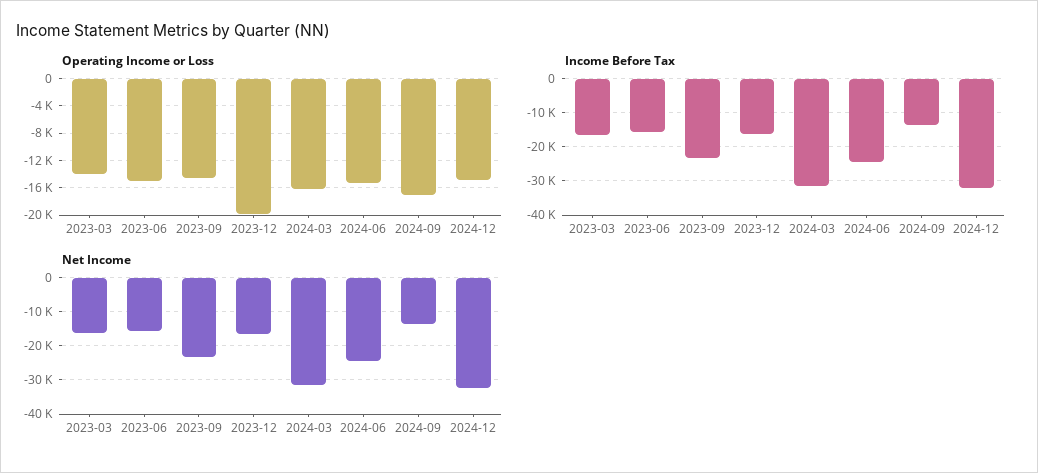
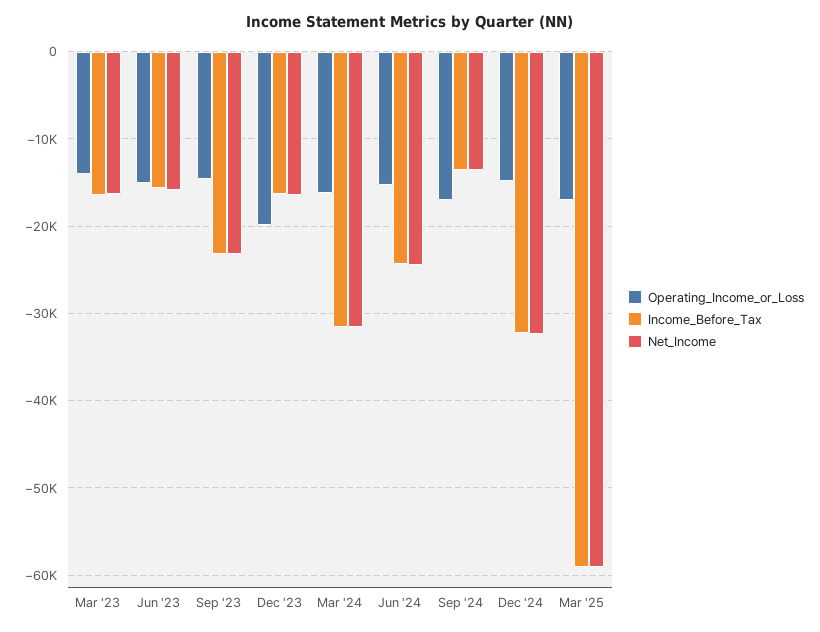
Operating Income or Loss, Mar '25: none -> -17000
Income Before Tax, Mar '25: none -> -59000
Net Income, Mar '25: none -> -59000

